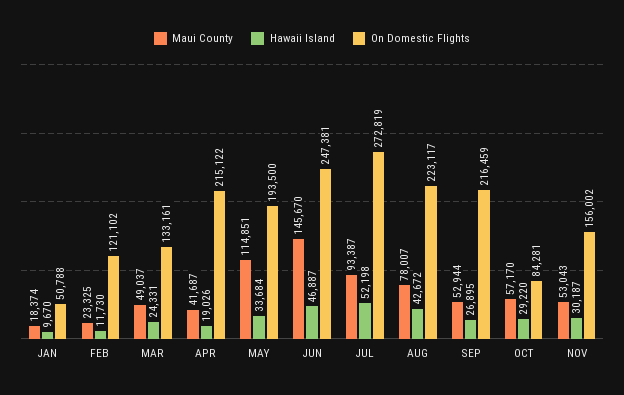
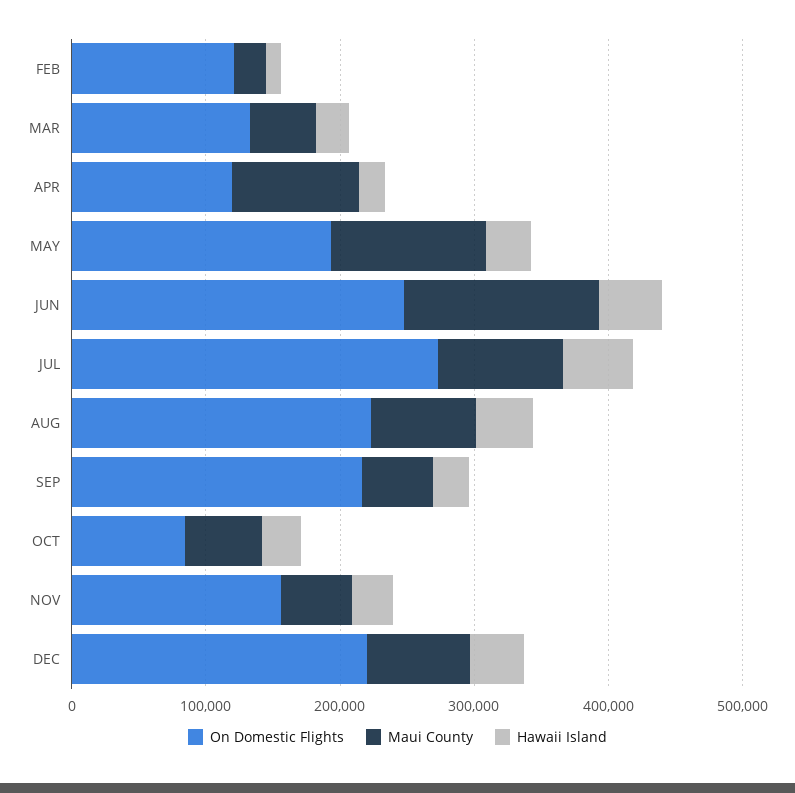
Maui County, JAN: 18374 -> none
Hawaii Island, JAN: 9670 -> none
On Domestic Flights, JAN: 50788 -> none
Maui County, APR: 41687 -> 100000
On Domestic Flights, APR: 215122 -> 120000
On Domestic Flights, DEC: none -> 220000
Maui County, DEC: none -> 80000
Hawaii Island, DEC: none -> 40000

